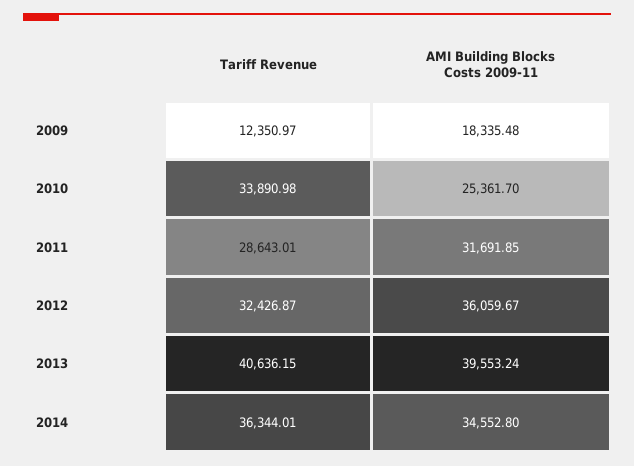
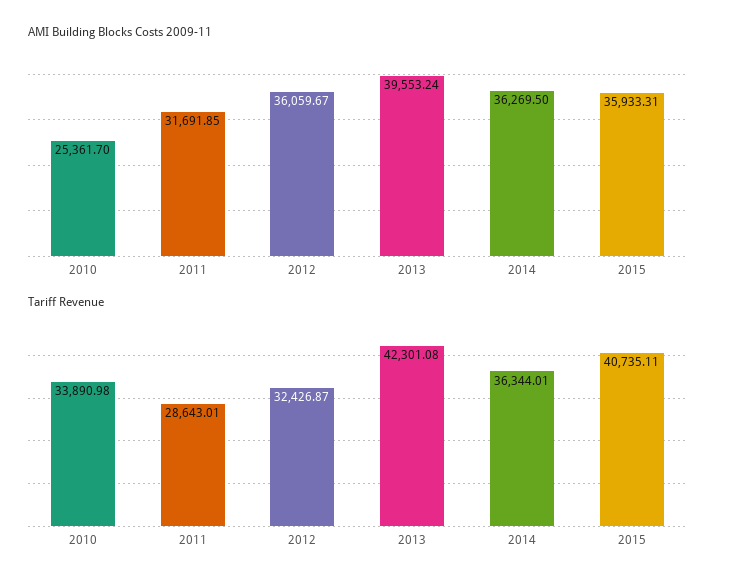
Tariff Revenue, 2009: 12350.97 -> none
AMI Building Blocks Costs 2009-11, 2009: 18335.48 -> none
Tariff Revenue, 2013: 40636.15 -> 42301.08
AMI Building Blocks Costs 2009-11, 2014: 34552.8 -> 36269.5
AMI Building Blocks Costs 2009-11, 2015: none -> 35933.31
Tariff Revenue, 2015: none -> 40735.11

